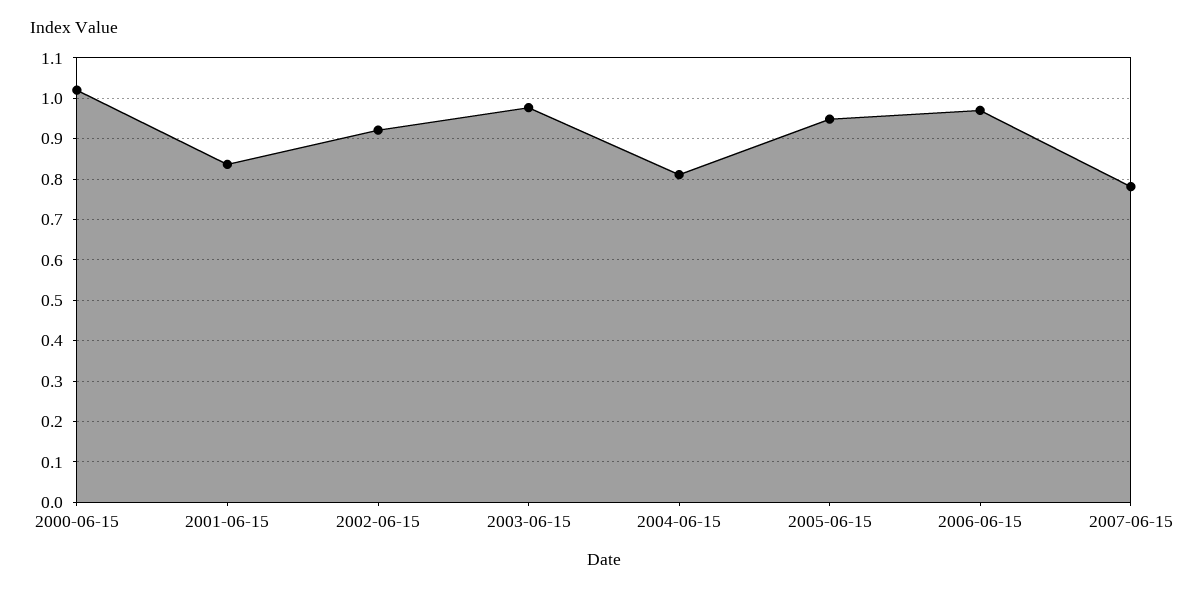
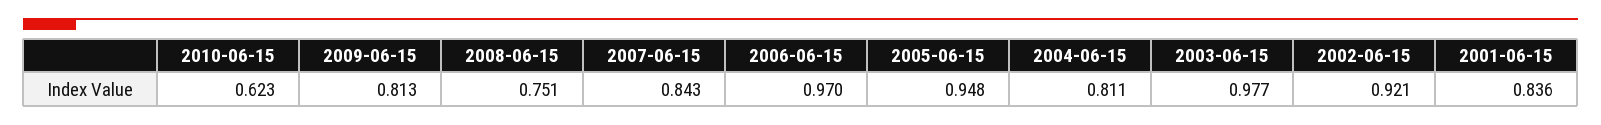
2000-06-15: 1.02 -> none
2007-06-15: 0.78 -> 0.843
2010-06-15: none -> 0.623
2009-06-15: none -> 0.813
2008-06-15: none -> 0.751

